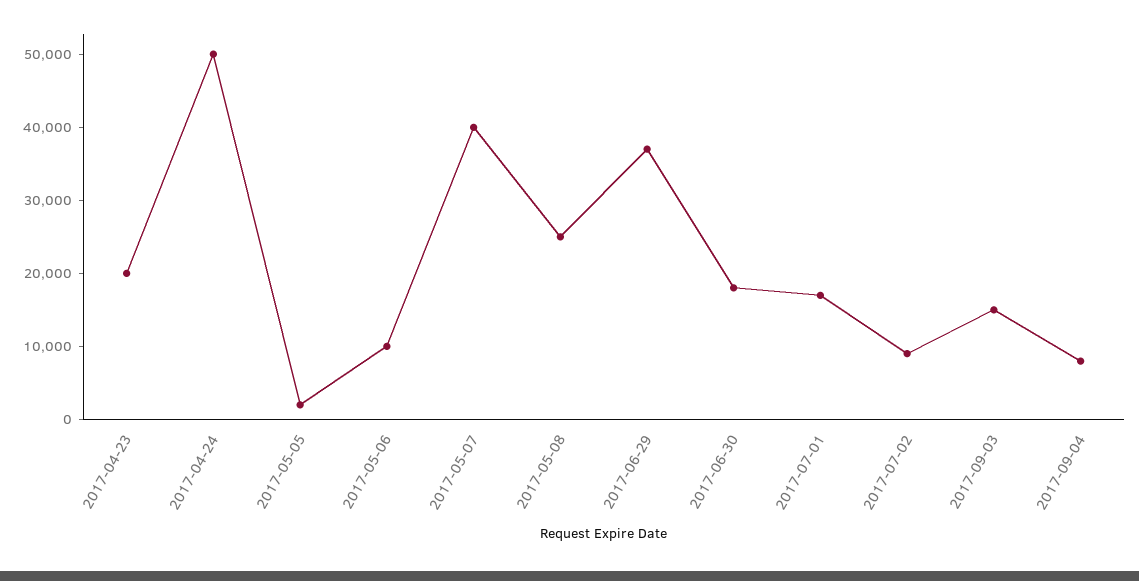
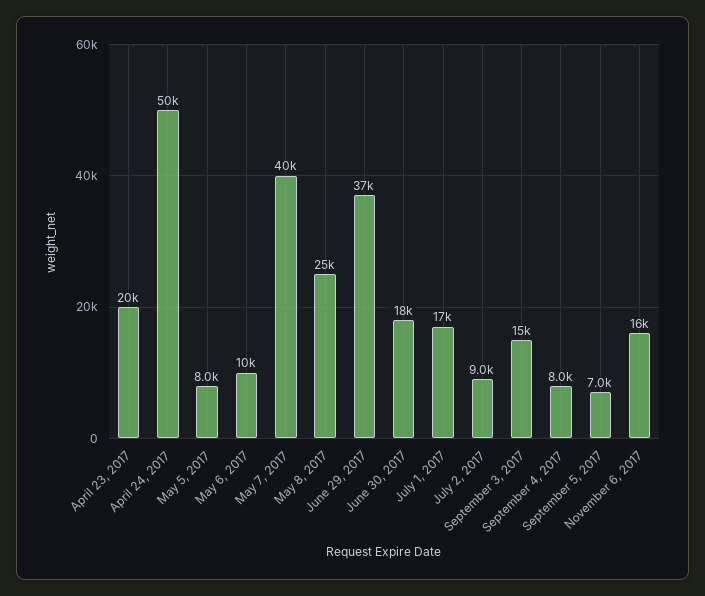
2017-05-05: 2000 -> 8000
September 5, 2017: none -> 7000
November 6, 2017: none -> 16000

